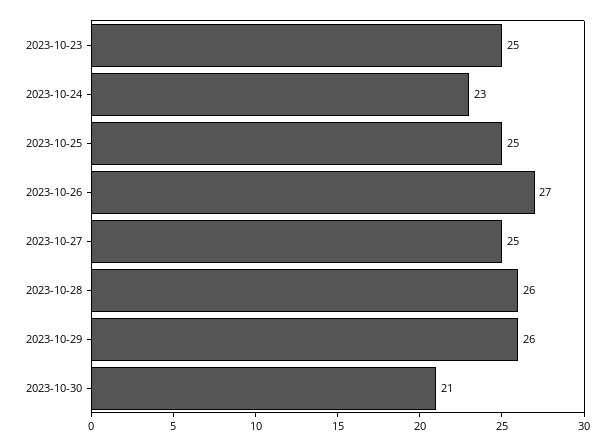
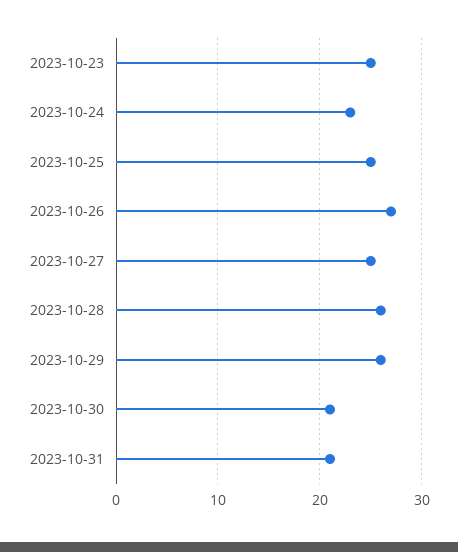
2023-10-31: none -> 21

